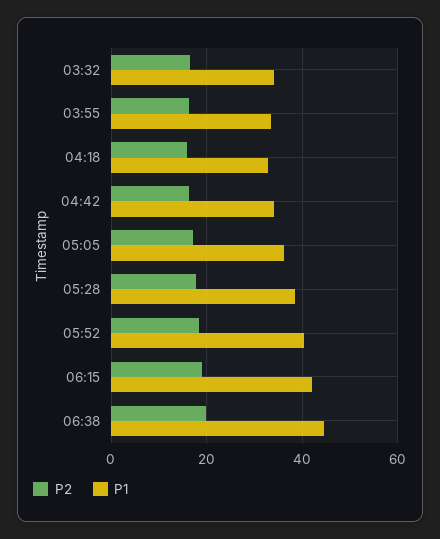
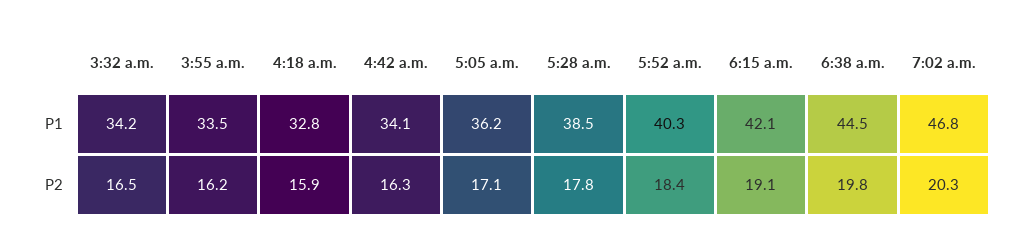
P1, 7:02 a.m.: none -> 46.8
P2, 7:02 a.m.: none -> 20.3

